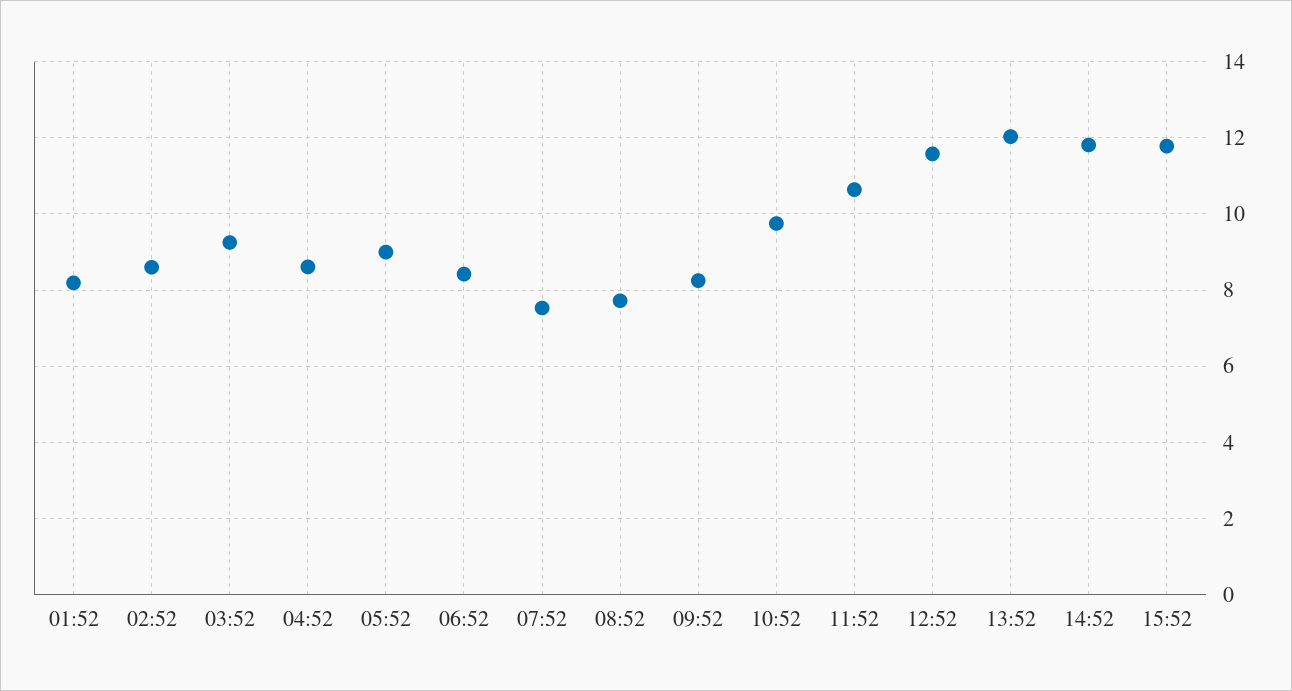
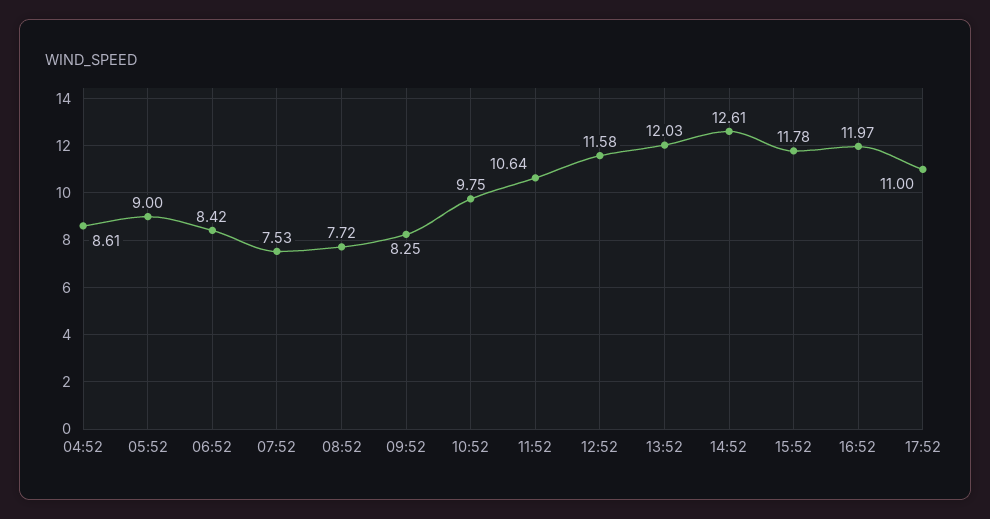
01:52: 8.2 -> none
02:52: 8.6 -> none
03:52: 9.2 -> none
14:52: 11.8 -> 12.61
16:52: none -> 11.97
17:52: none -> 11

